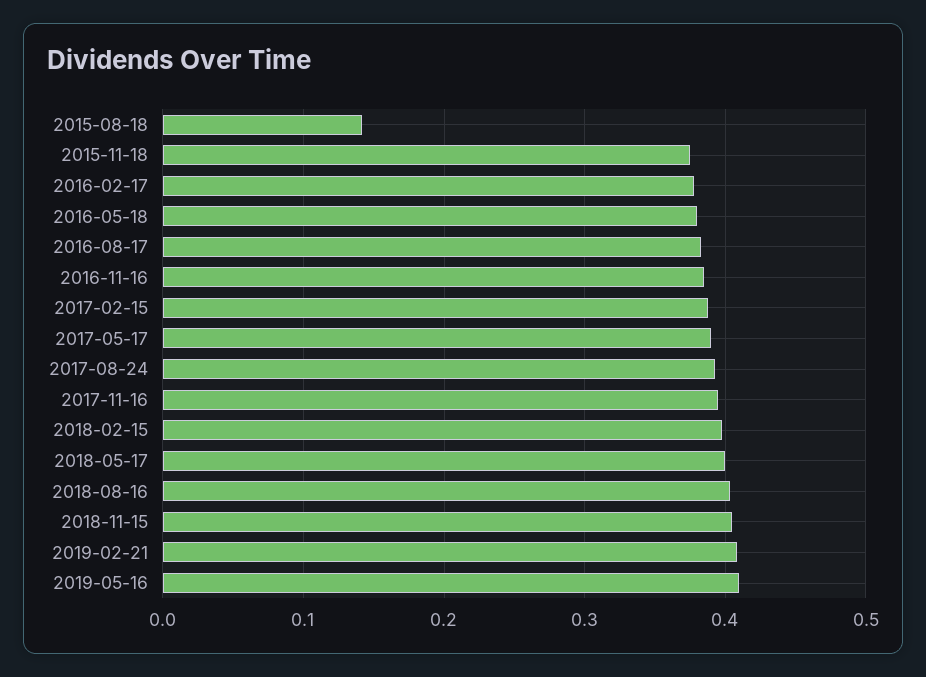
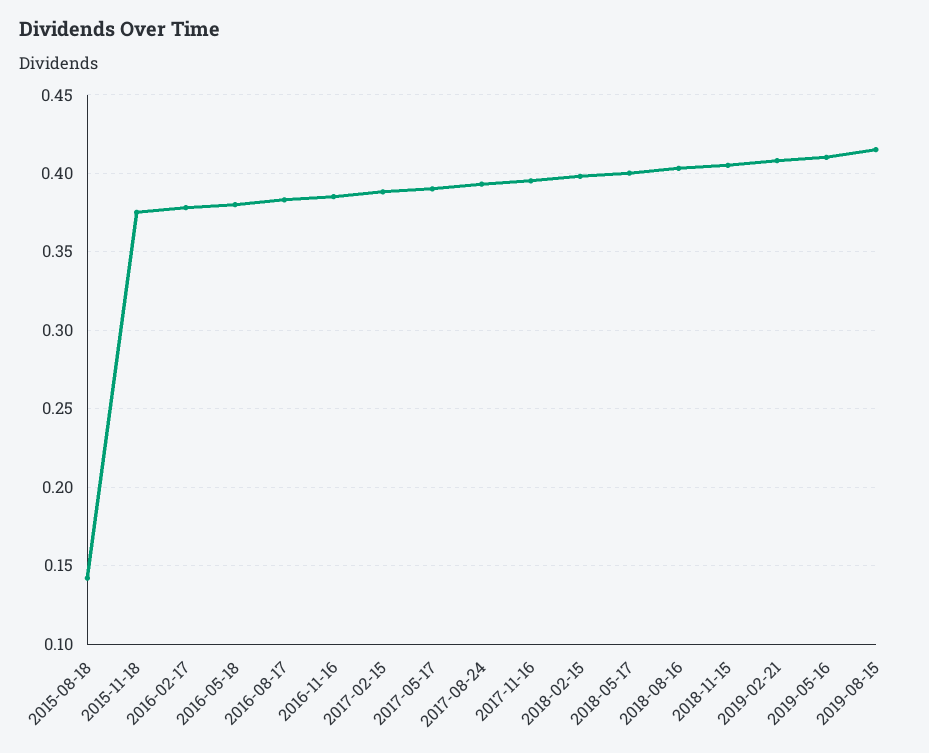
2019-08-15: none -> 0.415

